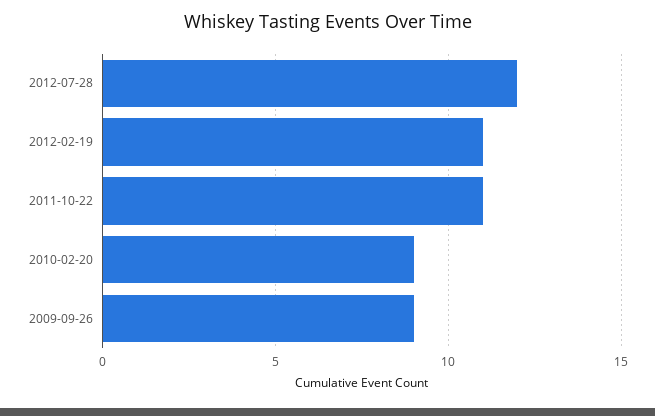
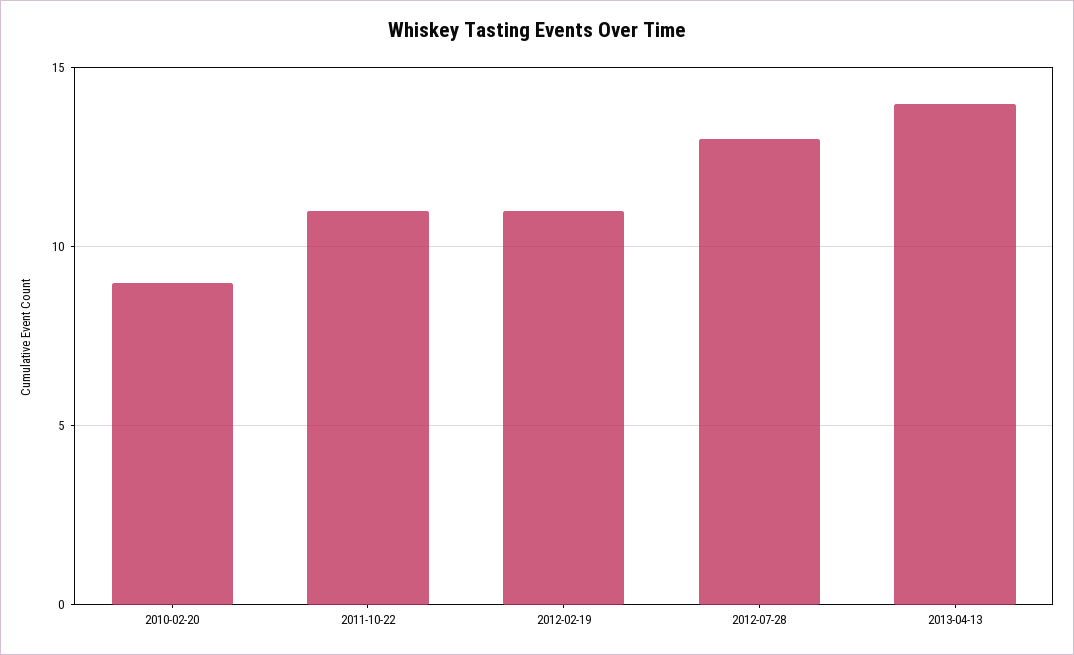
2012-07-28: 12 -> 13
2009-09-26: 9 -> none
2013-04-13: none -> 14

